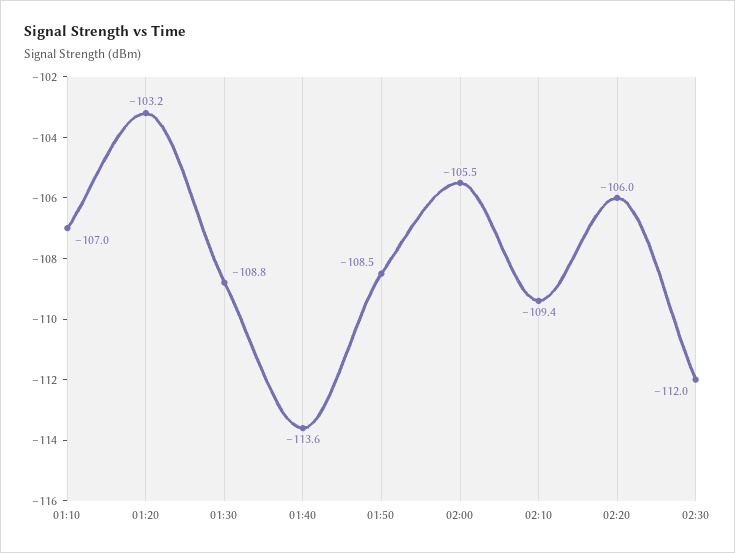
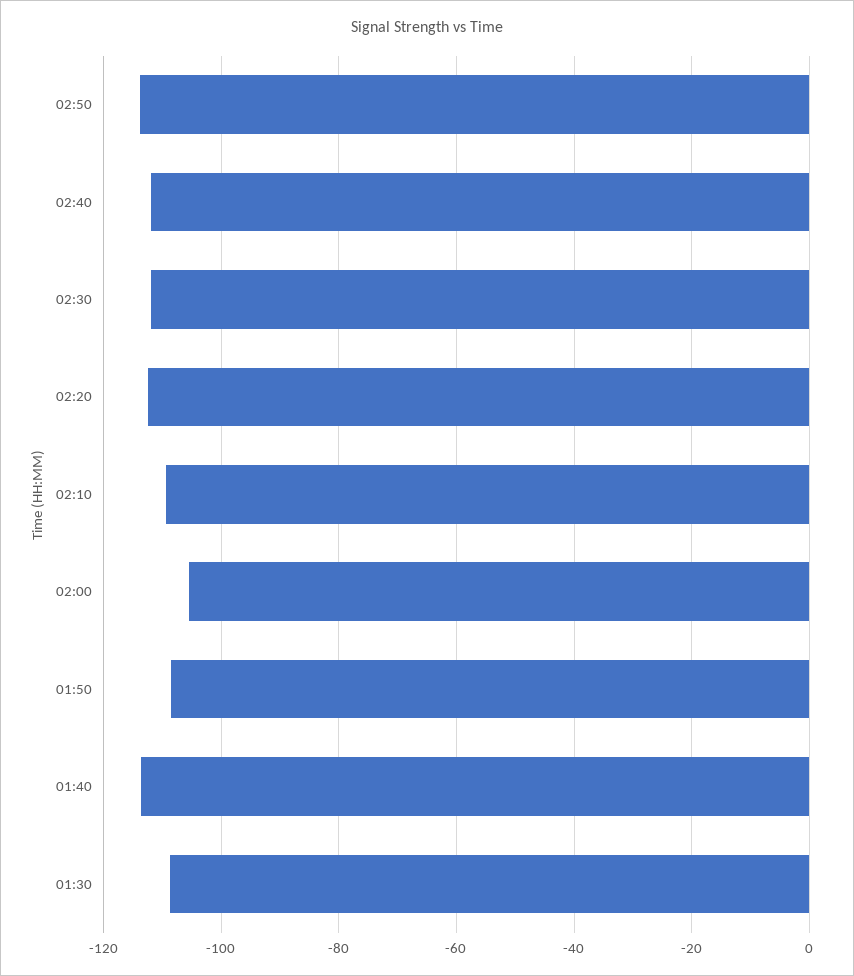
01:10: -107 -> none
01:20: -103.2 -> none
02:20: -106 -> -112
02:50: none -> -114
02:40: none -> -112

